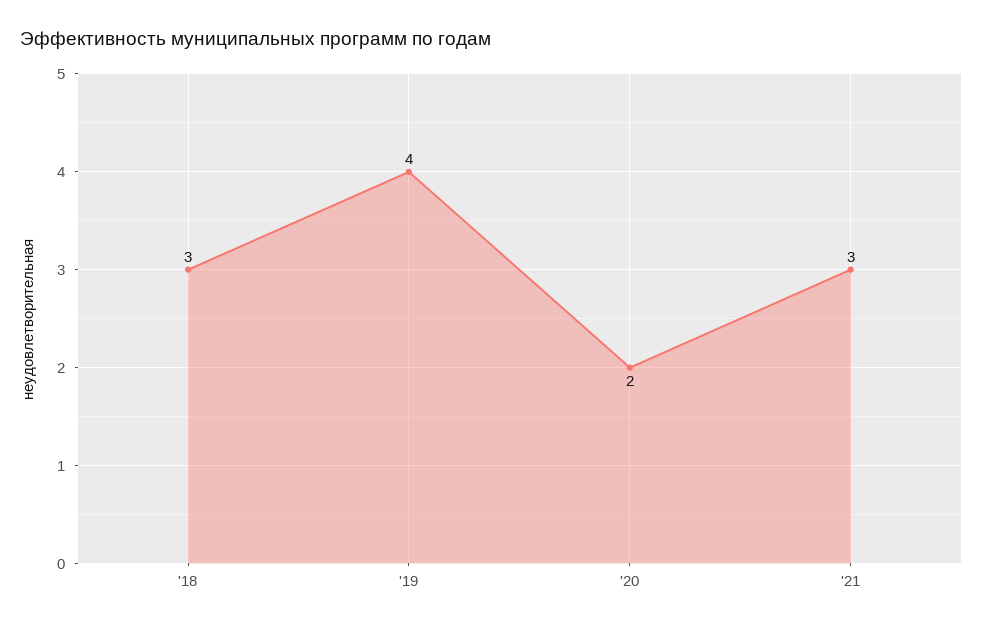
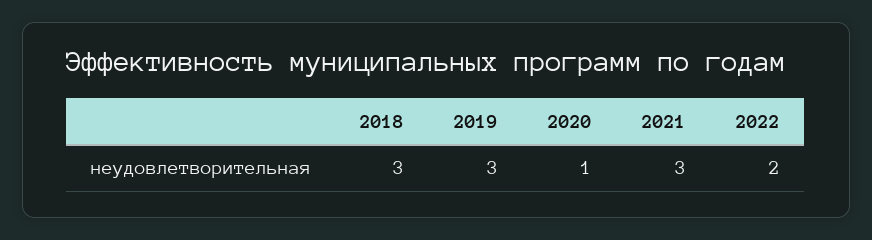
'19: 4 -> 3
'20: 2 -> 1
2022: none -> 2

